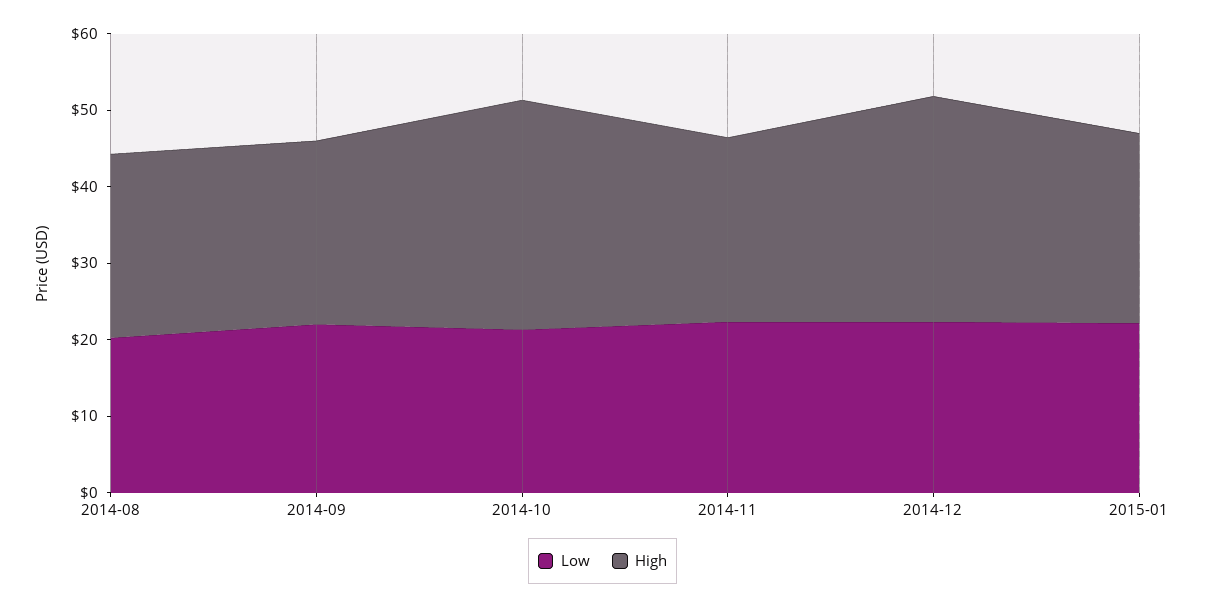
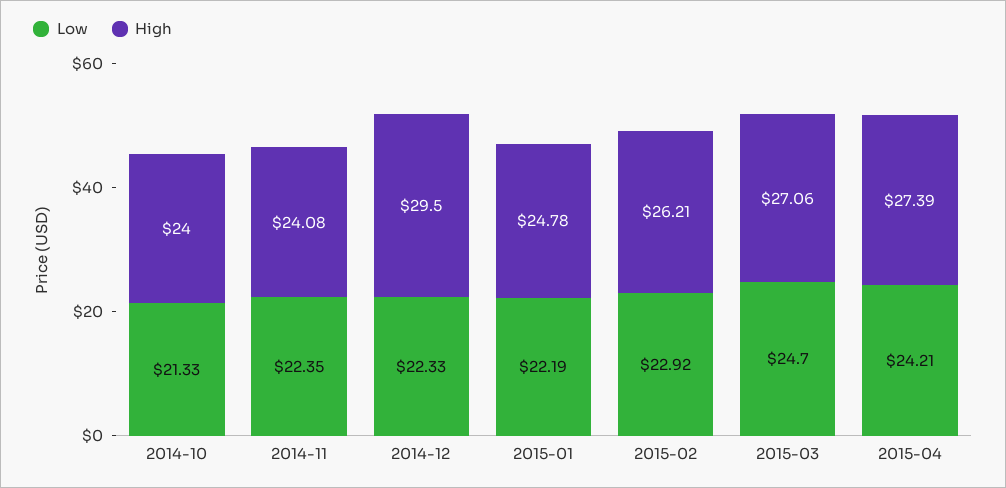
Low, 2014-08: 20 -> none
High, 2014-08: 24 -> none
Low, 2014-09: 22 -> none
High, 2014-09: 24 -> none
High, 2014-10: 30 -> 24
Low, 2015-02: none -> 22.92
High, 2015-02: none -> 26.21
Low, 2015-03: none -> 24.7
High, 2015-03: none -> 27.06
Low, 2015-04: none -> 24.21
High, 2015-04: none -> 27.39

